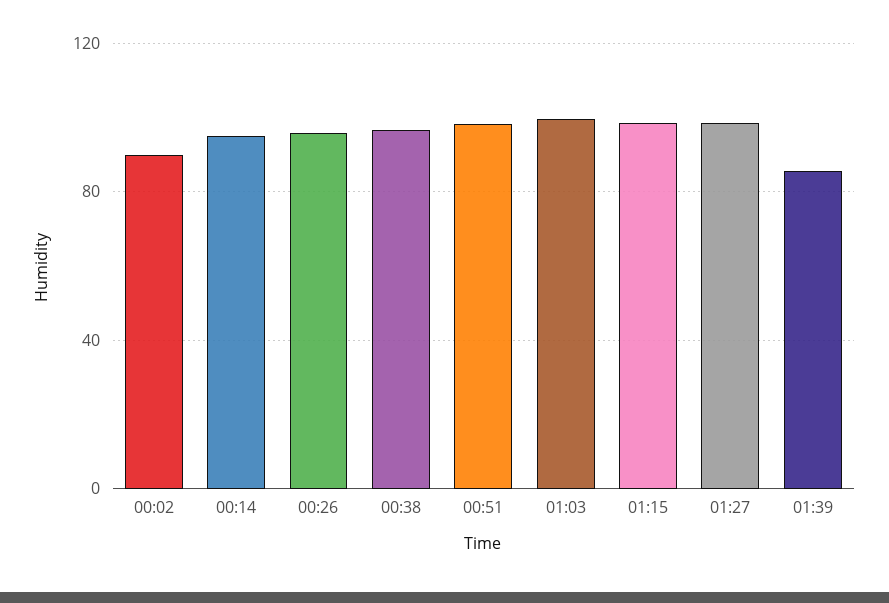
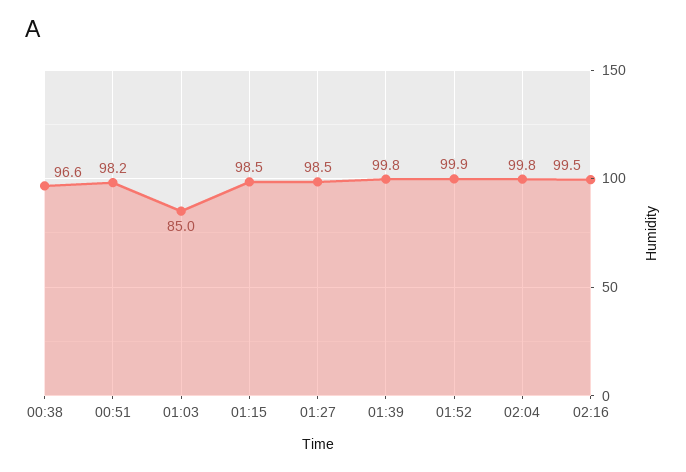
00:02: 90 -> none
00:14: 95 -> none
00:26: 95 -> none
01:03: 100 -> 85
01:39: 85 -> 99.8
01:52: none -> 99.9
02:04: none -> 99.8
02:16: none -> 99.5

